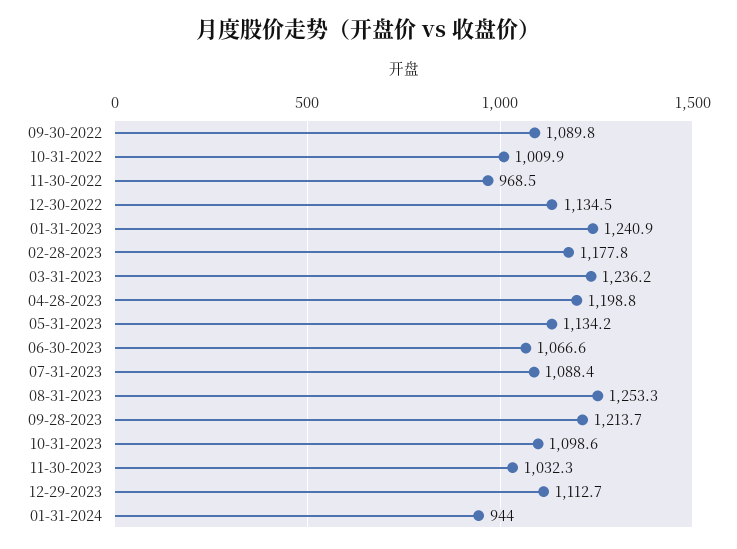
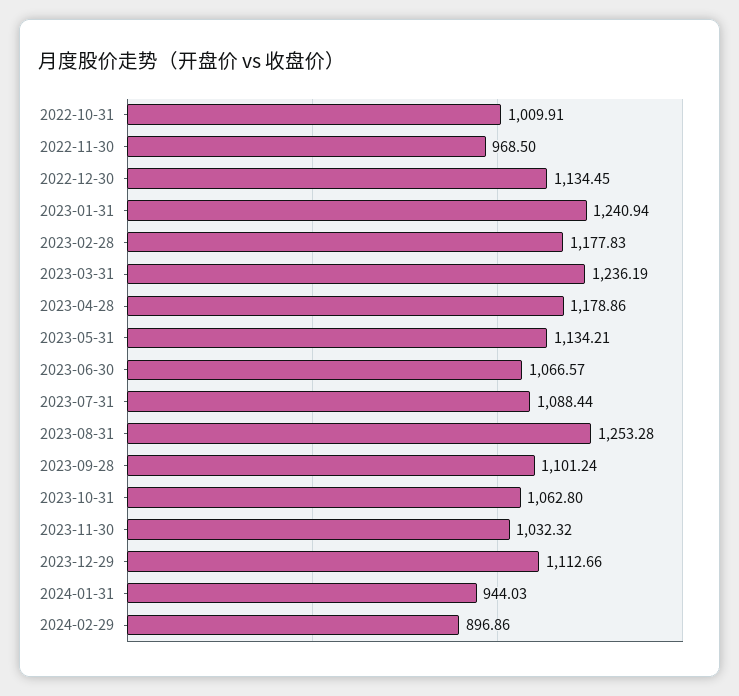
09-30-2022: 1089.8 -> none
04-28-2023: 1198.8 -> 1178.86
09-28-2023: 1213.7 -> 1101.24
10-31-2023: 1098.6 -> 1062.8
2024-02-29: none -> 896.86

